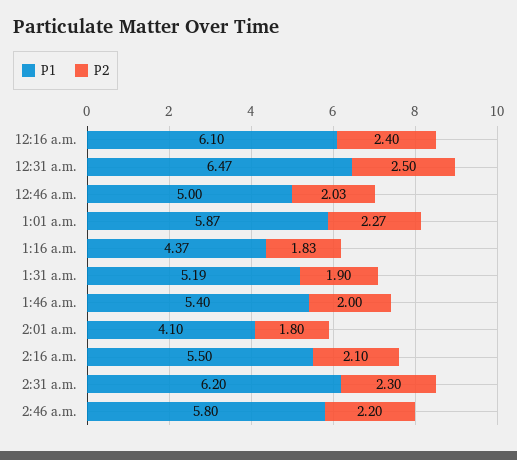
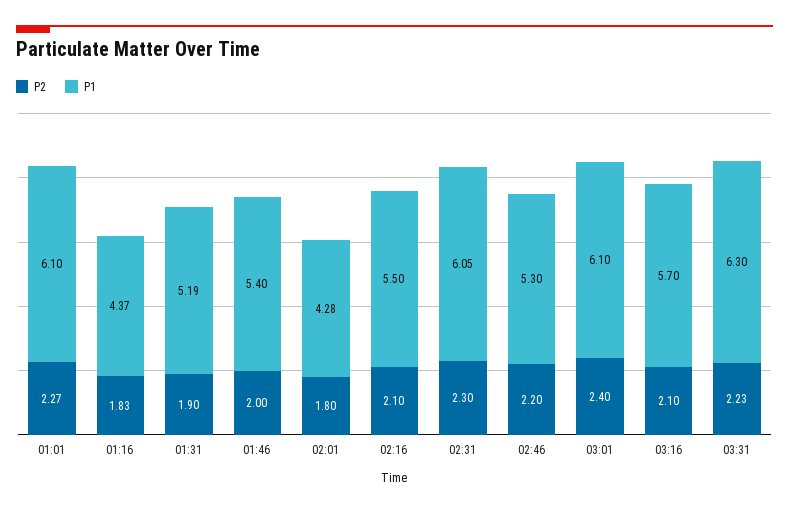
P1, 12:16 a.m.: 6.1 -> none
P2, 12:16 a.m.: 2.4 -> none
P1, 12:31 a.m.: 6.47 -> none
P2, 12:31 a.m.: 2.5 -> none
P1, 12:46 a.m.: 5 -> none
P2, 12:46 a.m.: 2.03 -> none
P1, 1:01 a.m.: 5.87 -> 6.1
P1, 2:01 a.m.: 4.1 -> 4.28
P1, 2:31 a.m.: 6.2 -> 6.05
P1, 2:46 a.m.: 5.8 -> 5.3
P2, 03:01: none -> 2.4
P1, 03:01: none -> 6.1
P2, 03:16: none -> 2.1
P1, 03:16: none -> 5.7
P2, 03:31: none -> 2.23
P1, 03:31: none -> 6.3

